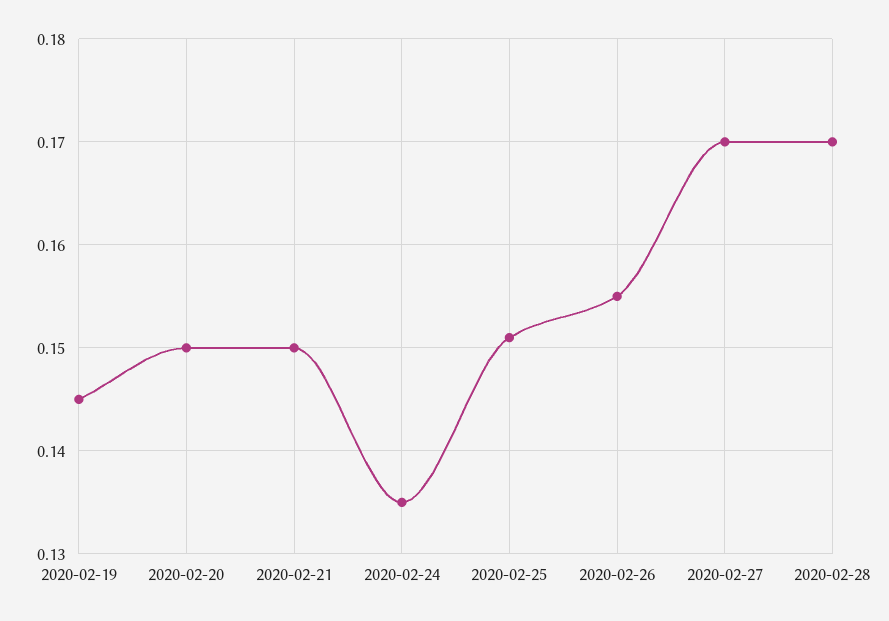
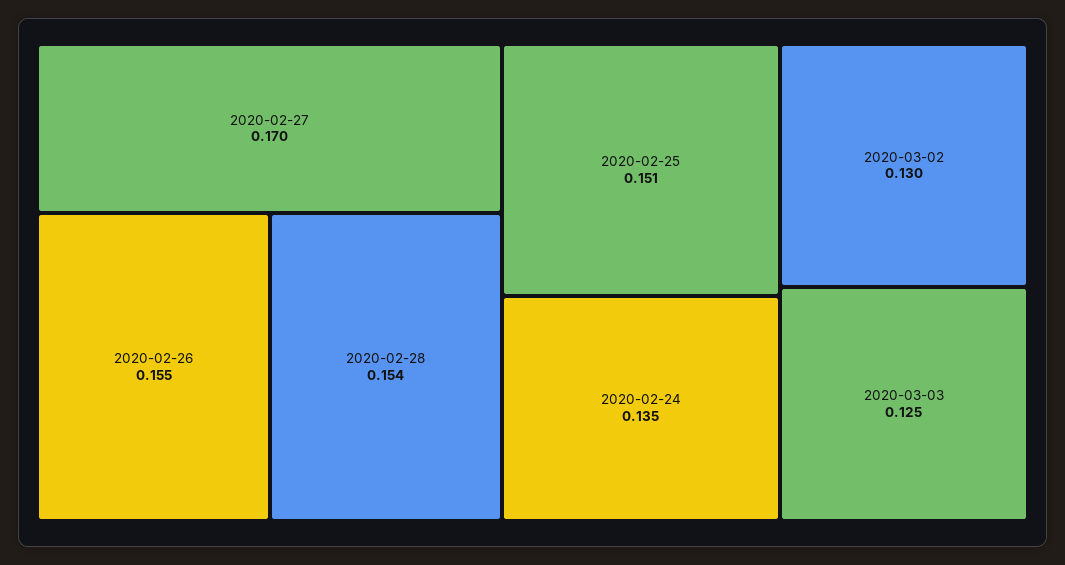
2020-02-19: 0.145 -> none
2020-02-20: 0.15 -> none
2020-02-21: 0.15 -> none
2020-02-28: 0.17 -> 0.154
2020-03-02: none -> 0.13
2020-03-03: none -> 0.125

